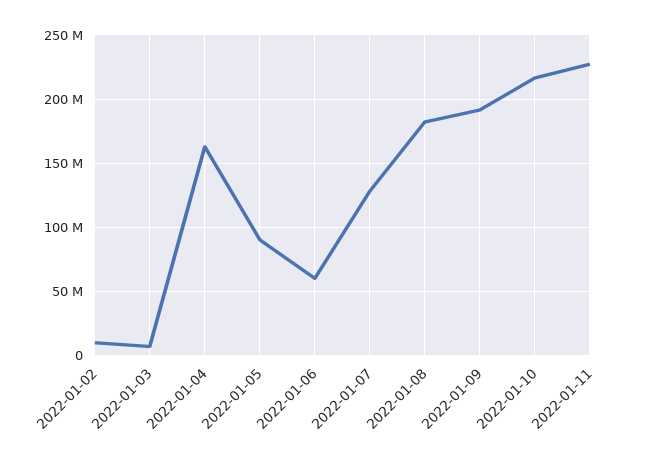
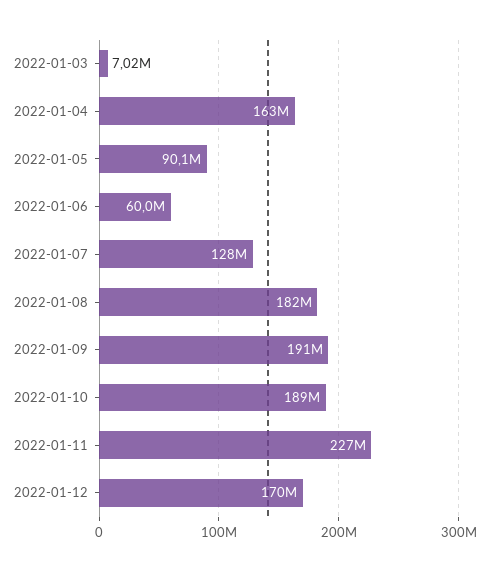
2022-01-02: 10000000 -> none
2022-01-10: 215000000 -> 189000000
2022-01-12: none -> 170000000

